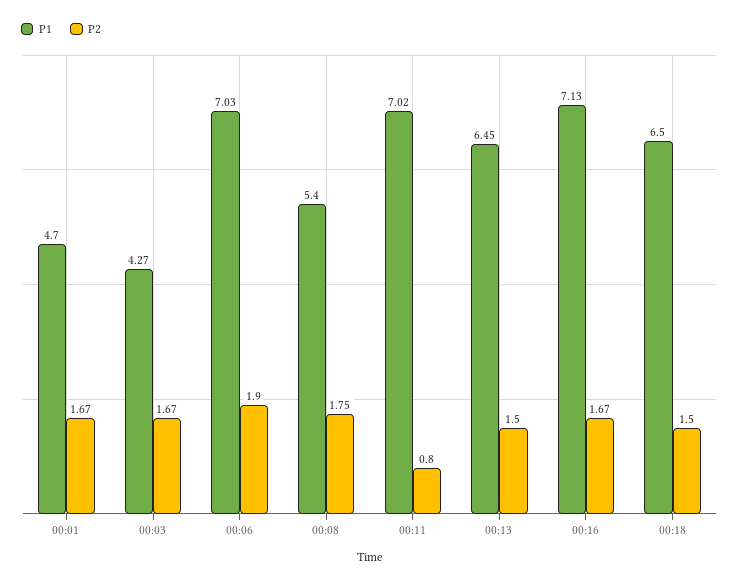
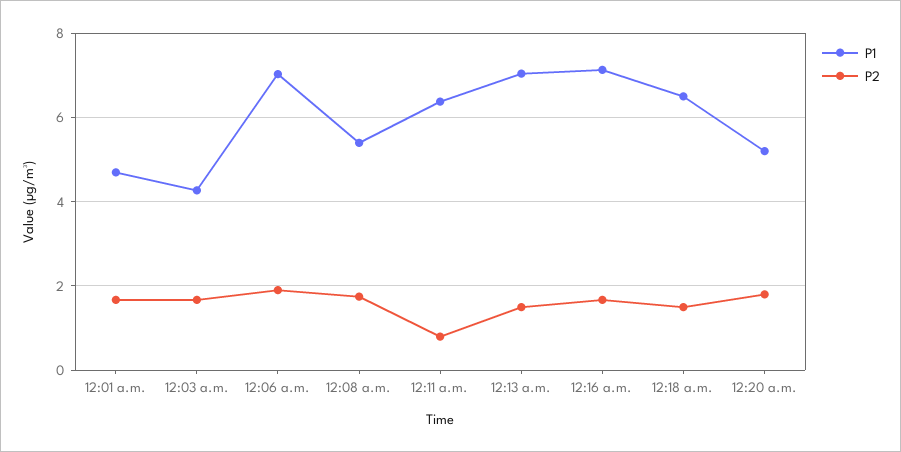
P1, 00:11: 7.02 -> 6.4
P1, 00:13: 6.45 -> 7
P1, 12:20 a.m.: none -> 5.2
P2, 12:20 a.m.: none -> 1.8

